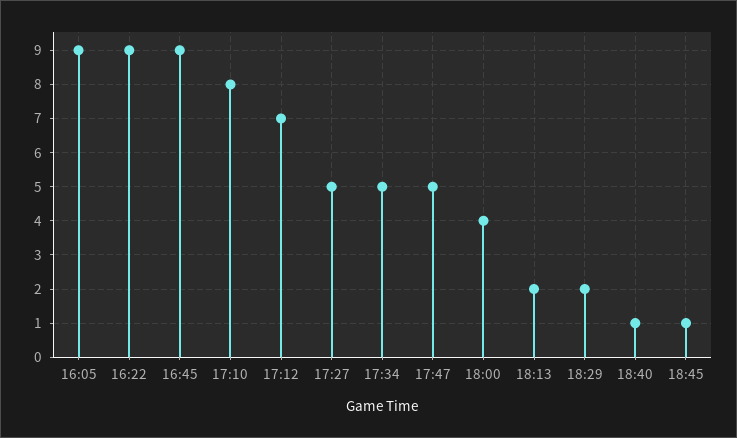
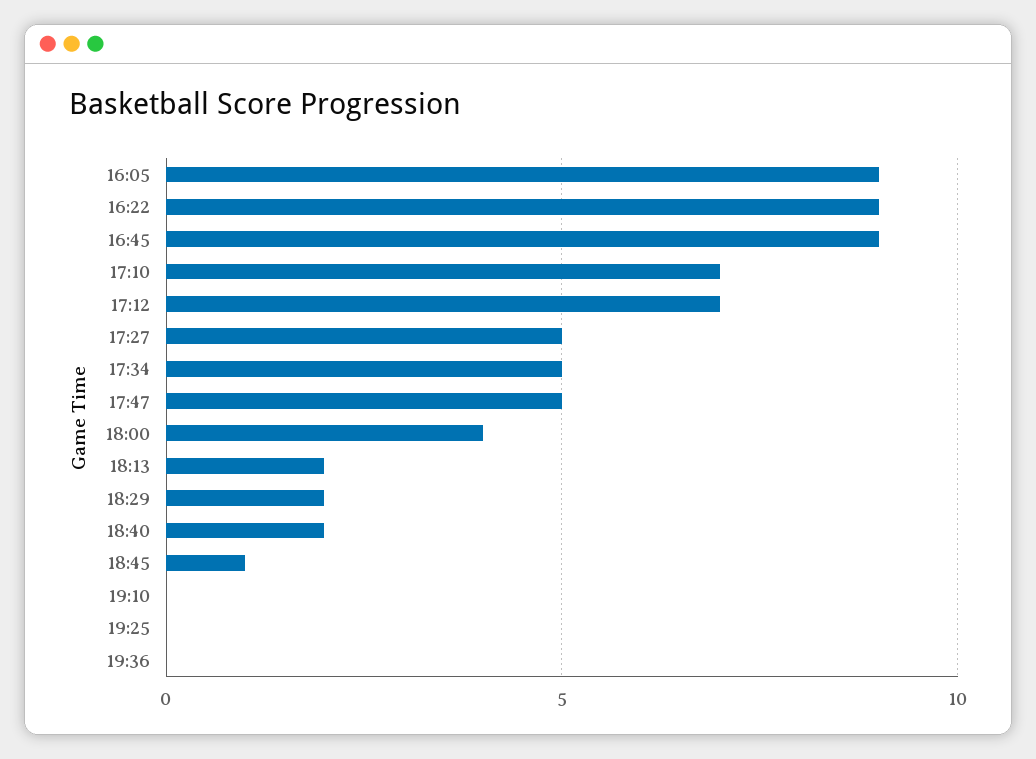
17:10: 8 -> 7
18:40: 1 -> 2
19:10: none -> 0
19:25: none -> 0
19:36: none -> 0

